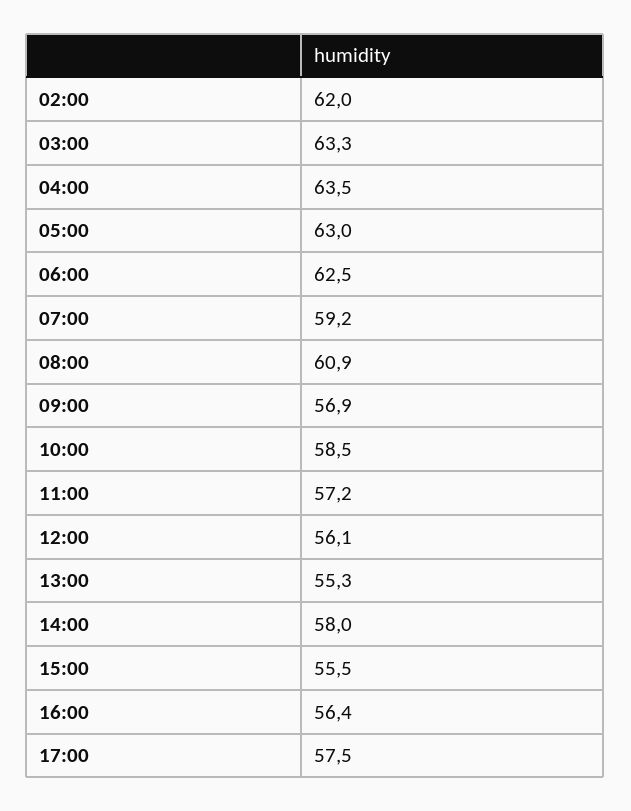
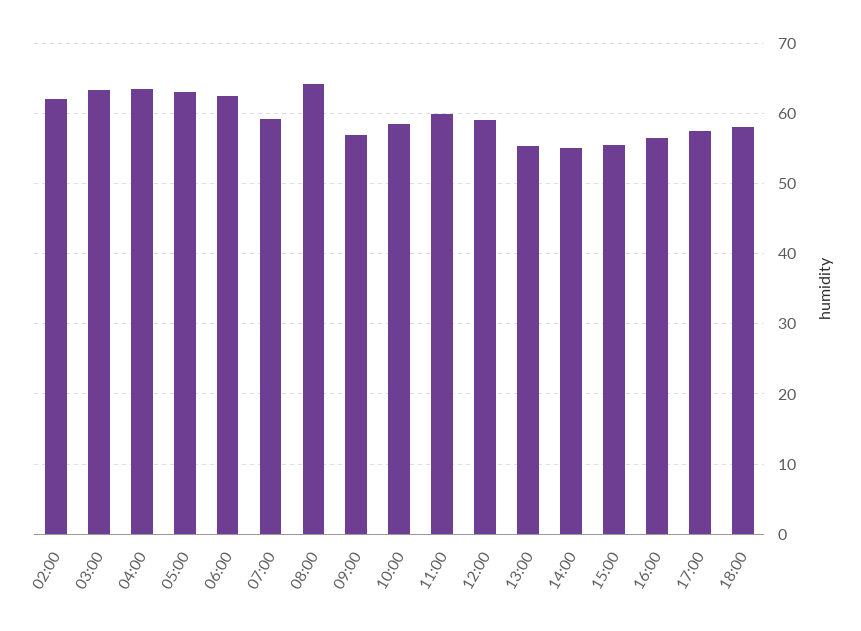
08:00: 60.9 -> 64
11:00: 57.2 -> 60
12:00: 56.1 -> 59
14:00: 58 -> 55
18:00: none -> 58

